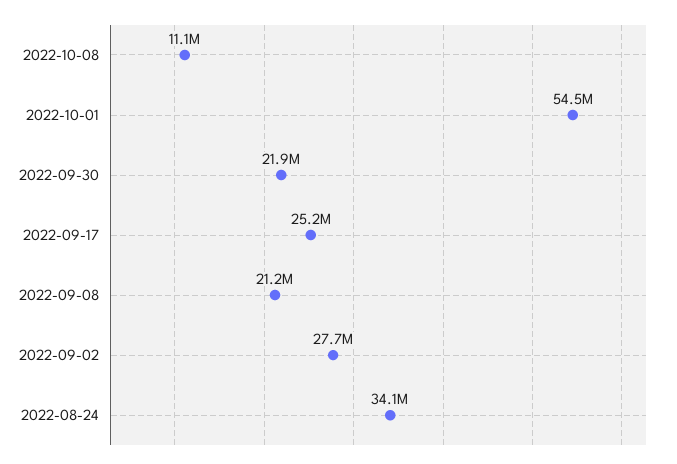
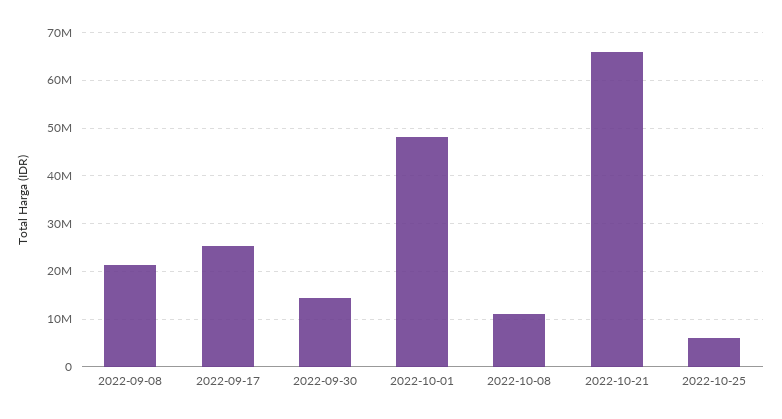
2022-10-01: 54500000 -> 48000000
2022-09-30: 21900000 -> 14000000
2022-09-02: 27700000 -> none
2022-08-24: 34100000 -> none
2022-10-21: none -> 66000000
2022-10-25: none -> 6000000

